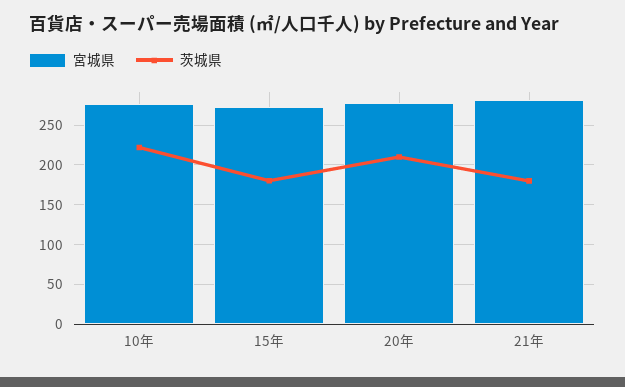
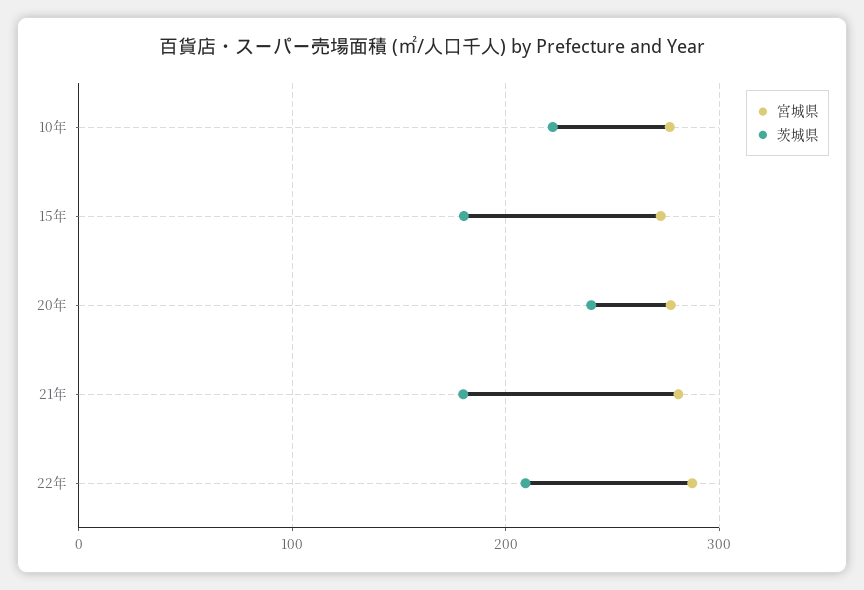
茨城県, 20年: 210 -> 240
宮城県, 22年: none -> 290
茨城県, 22年: none -> 210

